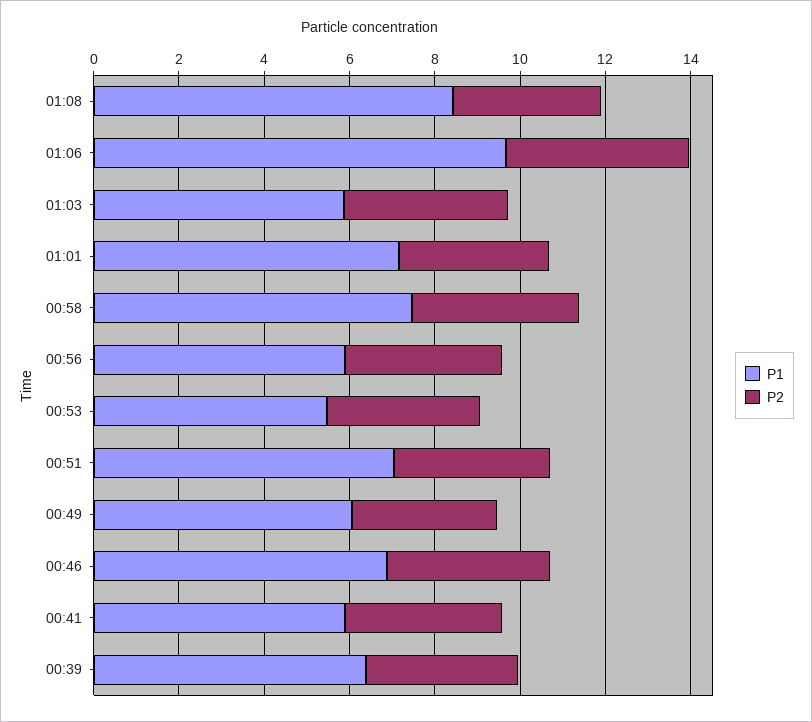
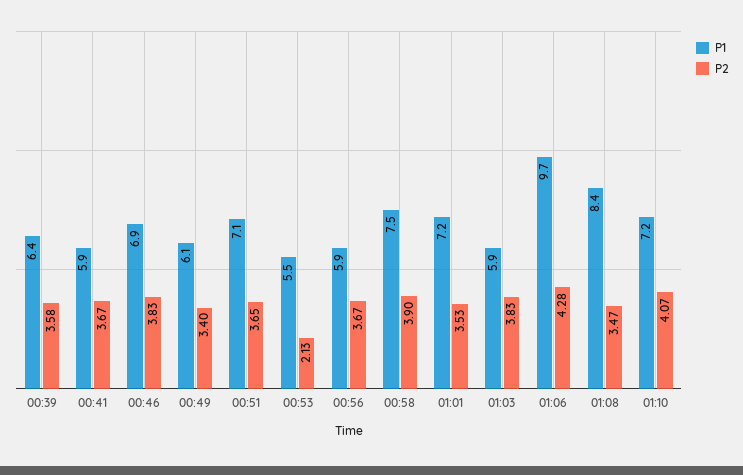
P2, 00:53: 3.5 -> 2.13
P1, 01:10: none -> 7.2
P2, 01:10: none -> 4.07

